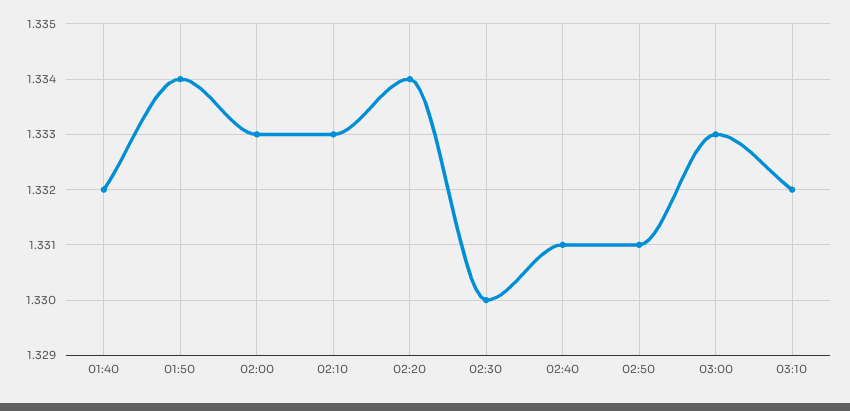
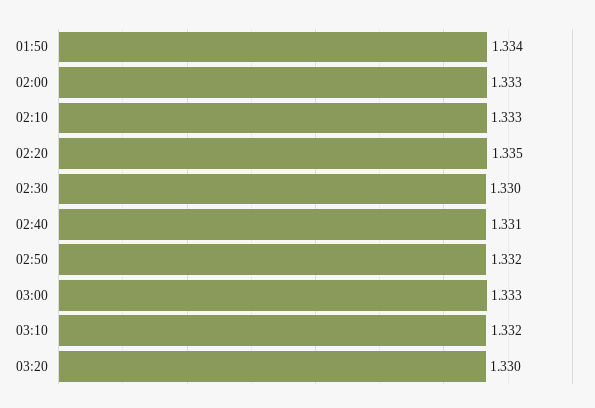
01:40: 1.332 -> none
02:20: 1.334 -> 1.335
02:50: 1.331 -> 1.332
03:20: none -> 1.33

